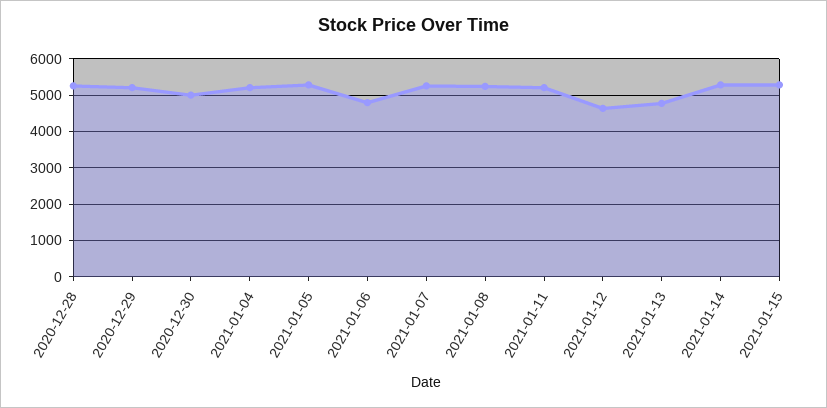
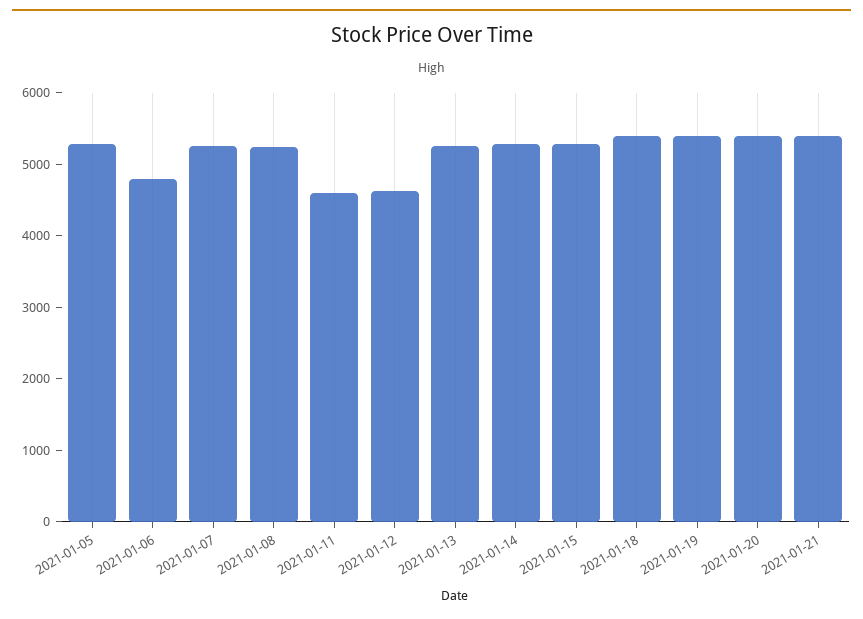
2020-12-28: 5200 -> none
2020-12-29: 5200 -> none
2020-12-30: 5000 -> none
2021-01-04: 5200 -> none
2021-01-11: 5200 -> 4600
2021-01-13: 4800 -> 5200
2021-01-18: none -> 5400
2021-01-19: none -> 5400
2021-01-20: none -> 5400
2021-01-21: none -> 5400

